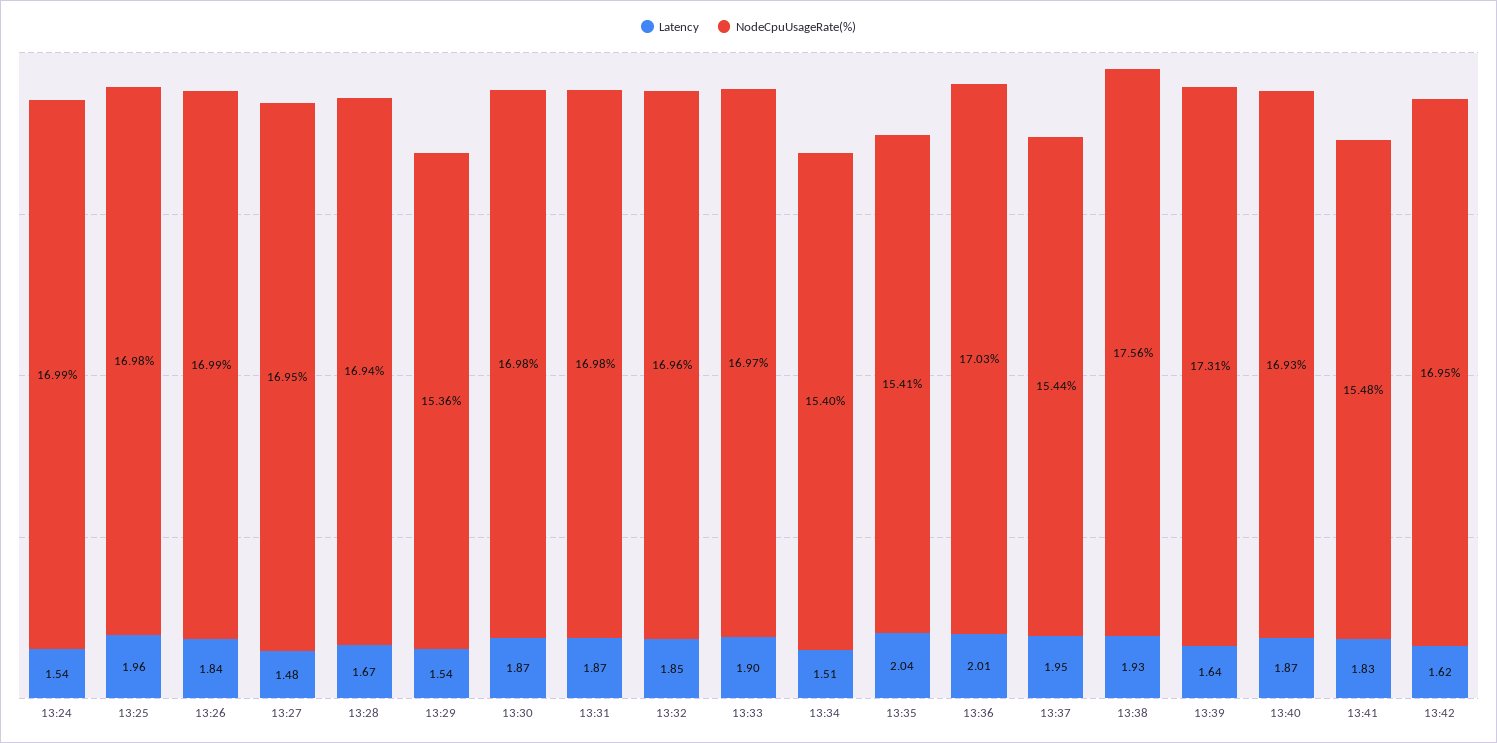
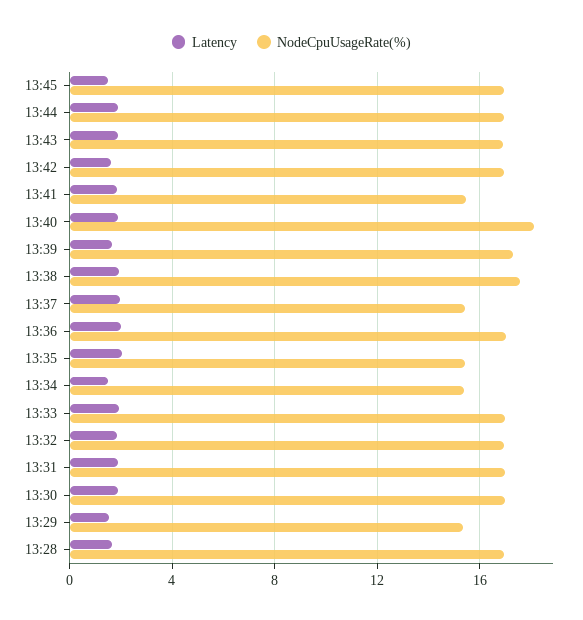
Latency, 13:24: 1.54 -> none
NodeCpuUsageRate(%), 13:24: 16.99 -> none
Latency, 13:25: 1.96 -> none
NodeCpuUsageRate(%), 13:25: 16.98 -> none
Latency, 13:26: 1.84 -> none
NodeCpuUsageRate(%), 13:26: 16.99 -> none
Latency, 13:27: 1.48 -> none
NodeCpuUsageRate(%), 13:27: 16.95 -> none
NodeCpuUsageRate(%), 13:40: 16.93 -> 18
Latency, 13:45: none -> 1.5
NodeCpuUsageRate(%), 13:45: none -> 17
Latency, 13:44: none -> 2
NodeCpuUsageRate(%), 13:44: none -> 17
Latency, 13:43: none -> 2
NodeCpuUsageRate(%), 13:43: none -> 17

